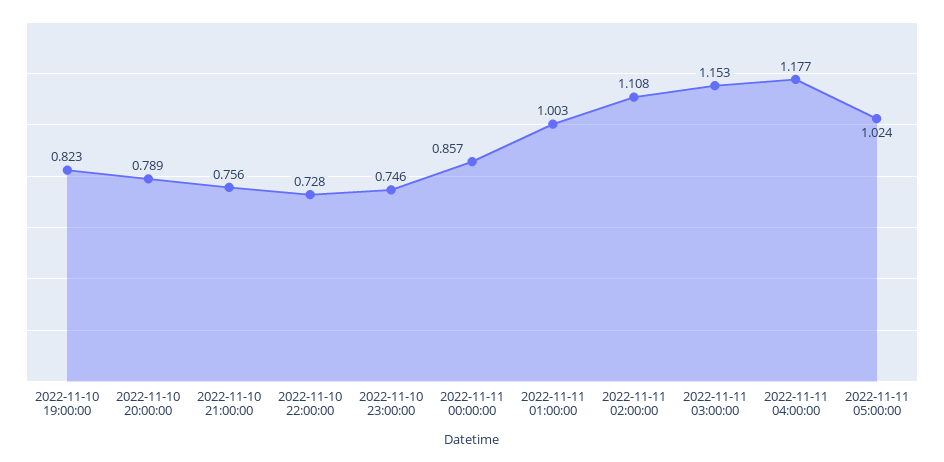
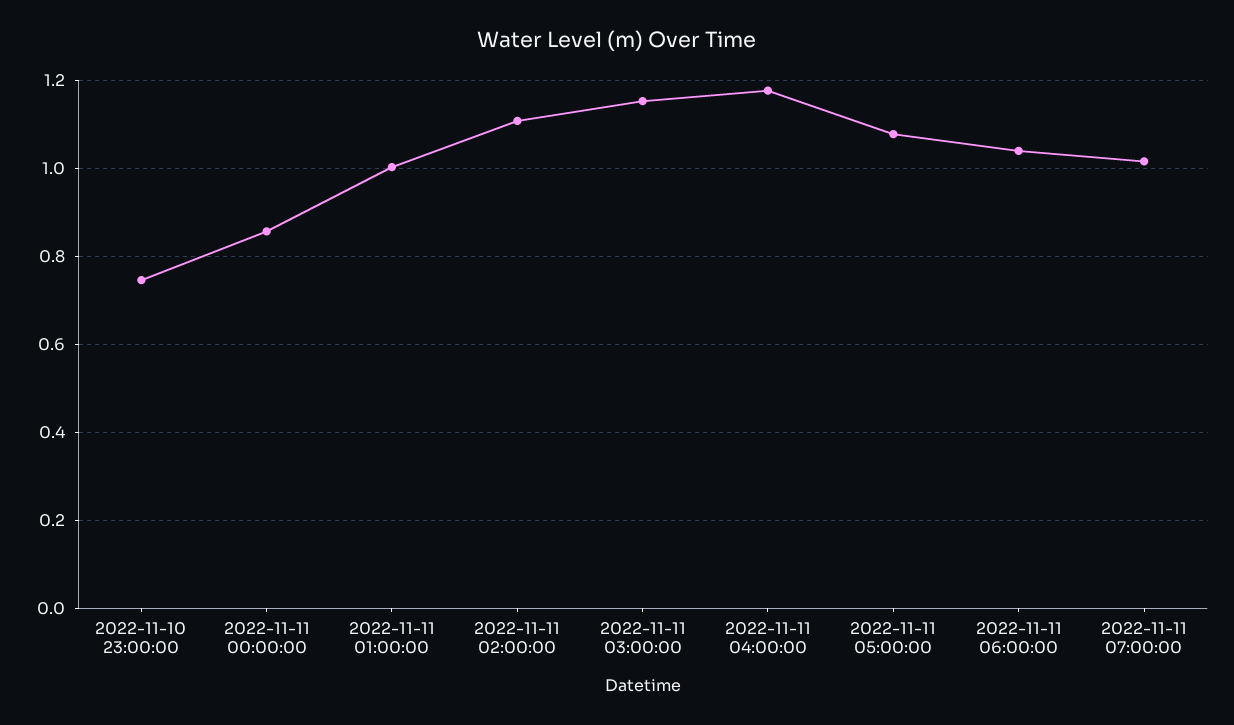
2022-11-10 19:00:00: 0.823 -> none
2022-11-10 20:00:00: 0.789 -> none
2022-11-10 21:00:00: 0.756 -> none
2022-11-10 22:00:00: 0.728 -> none
2022-11-11 05:00:00: 1.024 -> 1.08
2022-11-11 06:00:00: none -> 1.04
2022-11-11 07:00:00: none -> 1.02

